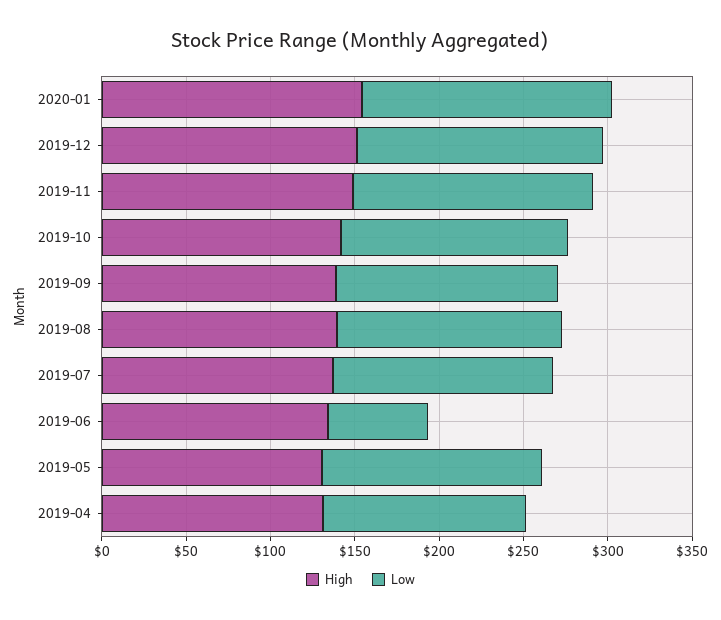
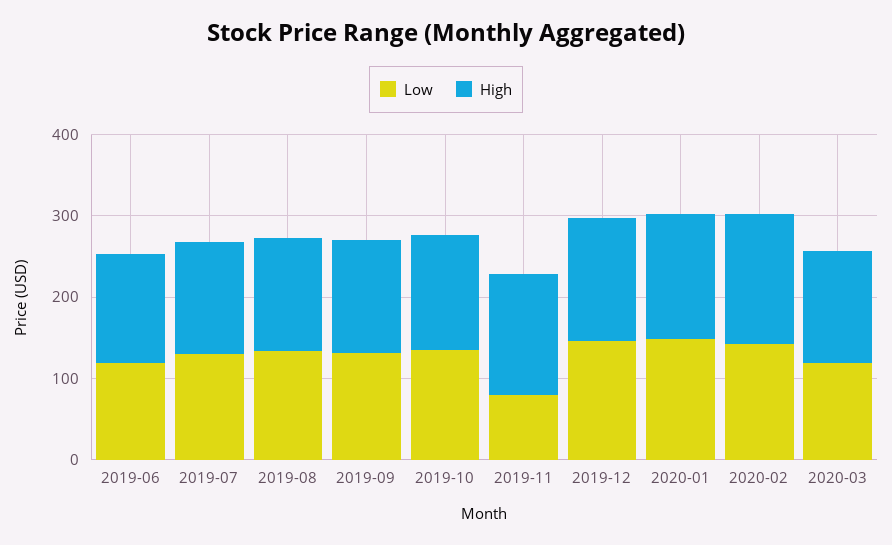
Low, 2019-11: 140 -> 80
Low, 2019-06: 60 -> 120
High, 2019-05: 130 -> none
Low, 2019-05: 130 -> none
High, 2019-04: 130 -> none
Low, 2019-04: 120 -> none
Low, 2020-02: none -> 140
High, 2020-02: none -> 160
Low, 2020-03: none -> 120
High, 2020-03: none -> 140

